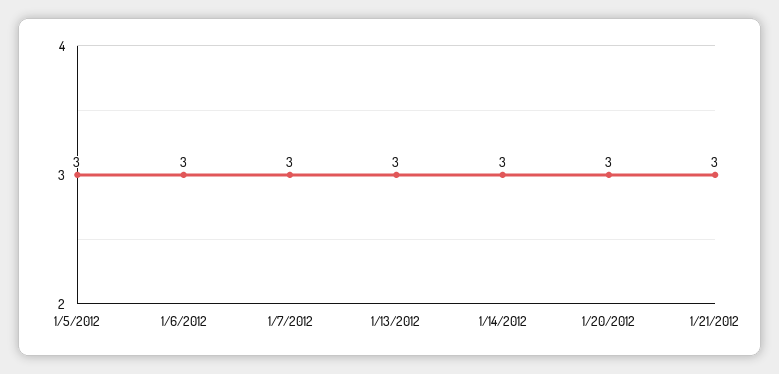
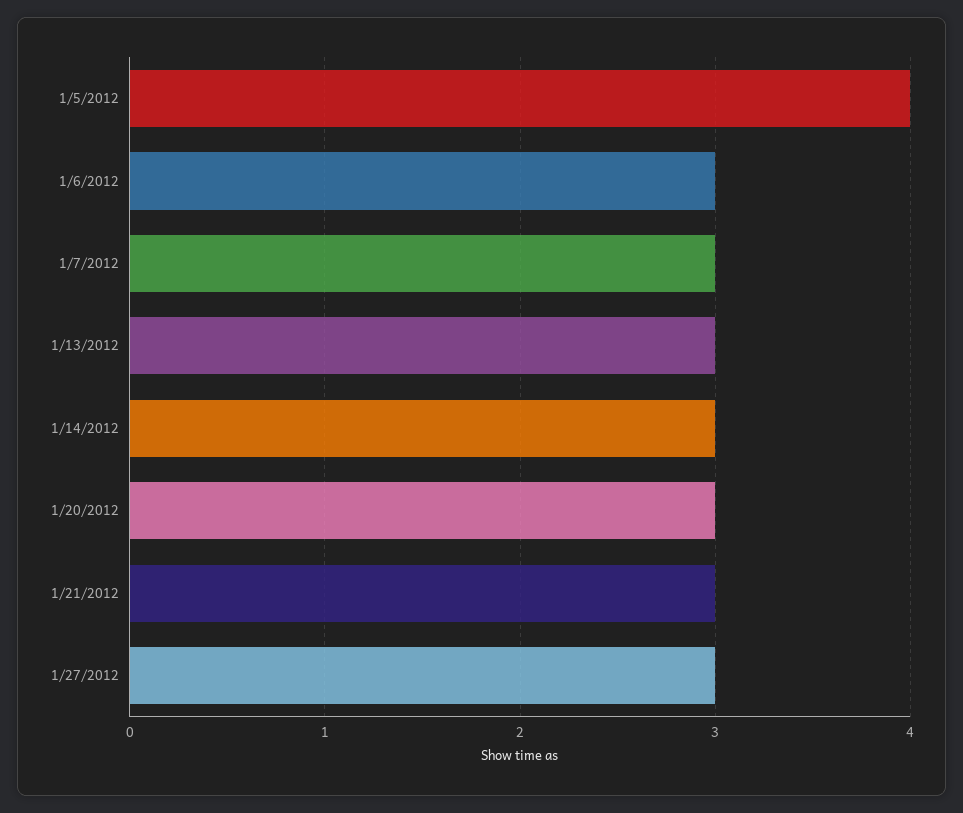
1/5/2012: 3 -> 4
1/27/2012: none -> 3

